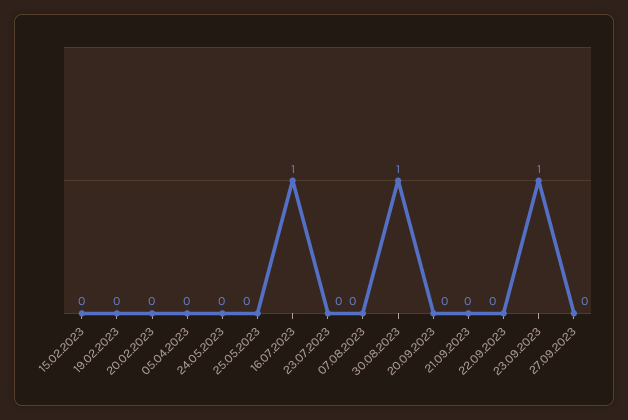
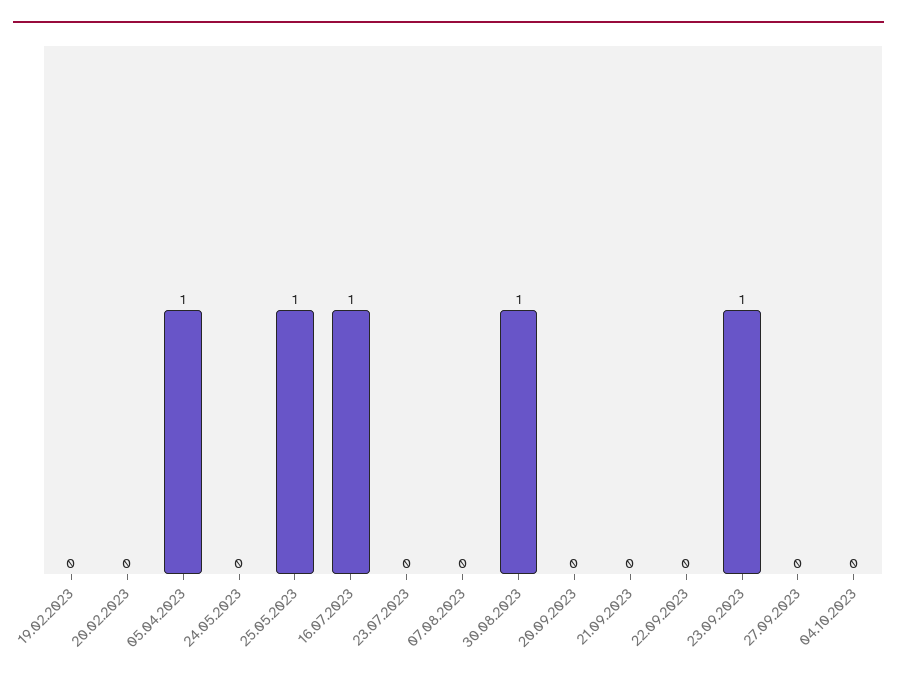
15.02.2023: 0 -> none
05.04.2023: 0 -> 1
25.05.2023: 0 -> 1
04.10.2023: none -> 0

